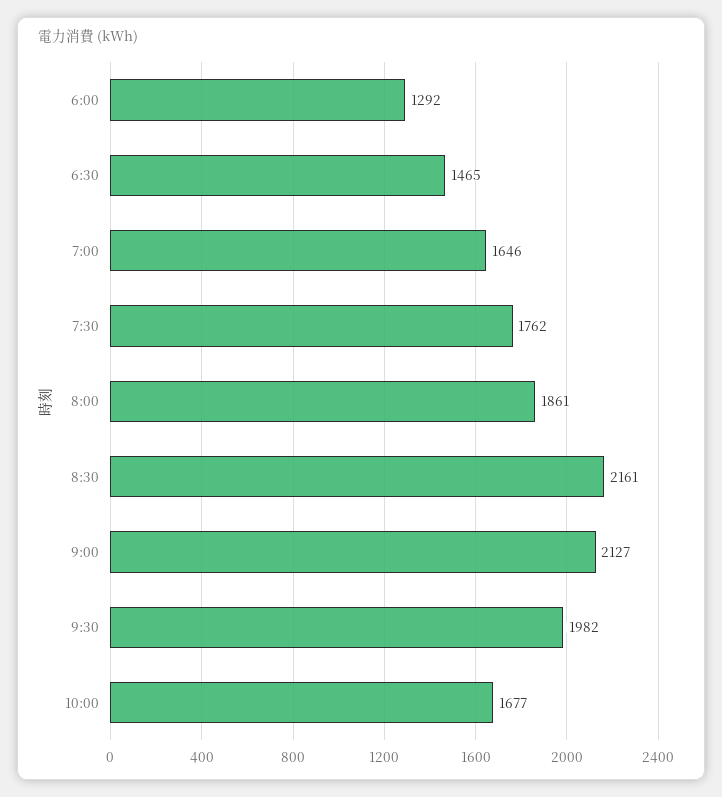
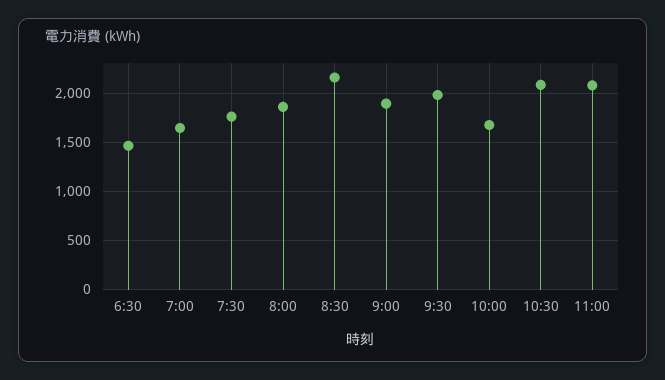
6:00: 1292 -> none
9:00: 2127 -> 1900
10:30: none -> 2100
11:00: none -> 2100

